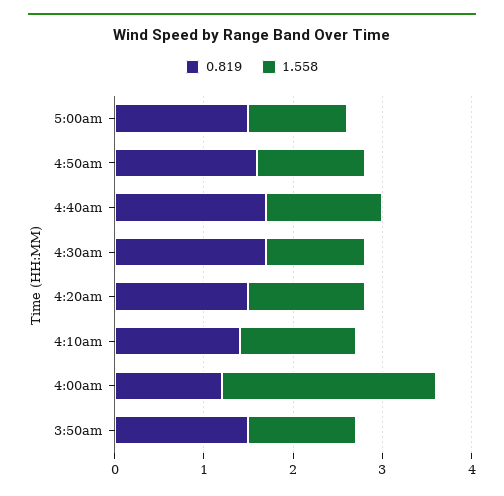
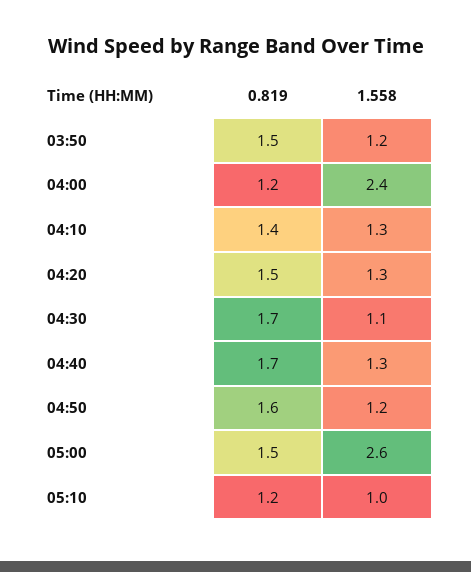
1.558, 5:00am: 1.1 -> 2.6
0.819, 05:10: none -> 1.2
1.558, 05:10: none -> 1

